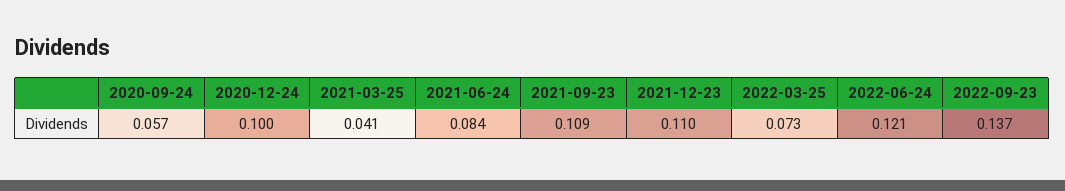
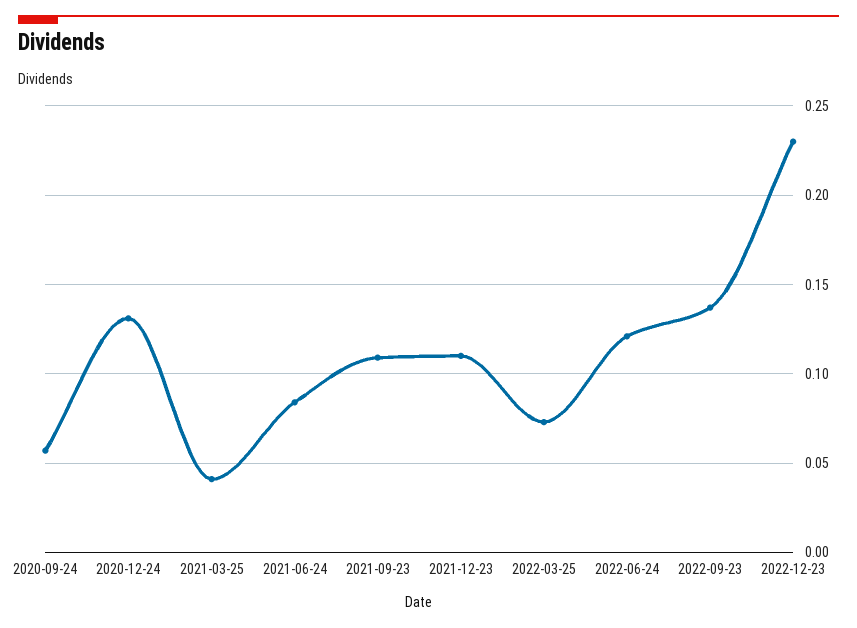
2020-12-24: 0.1 -> 0.13
2022-12-23: none -> 0.23

